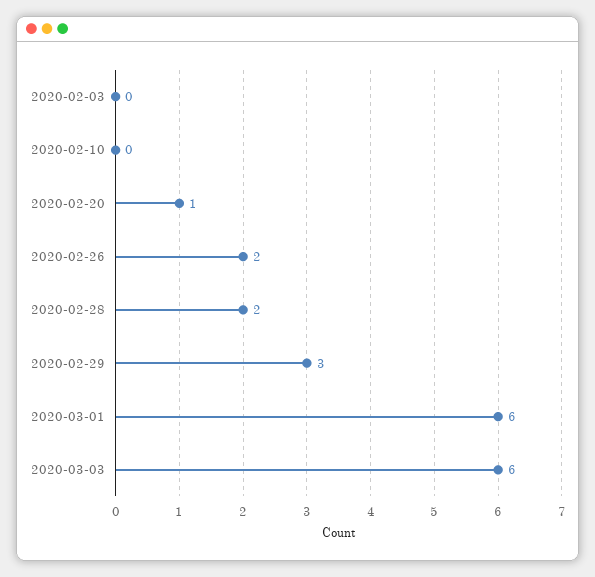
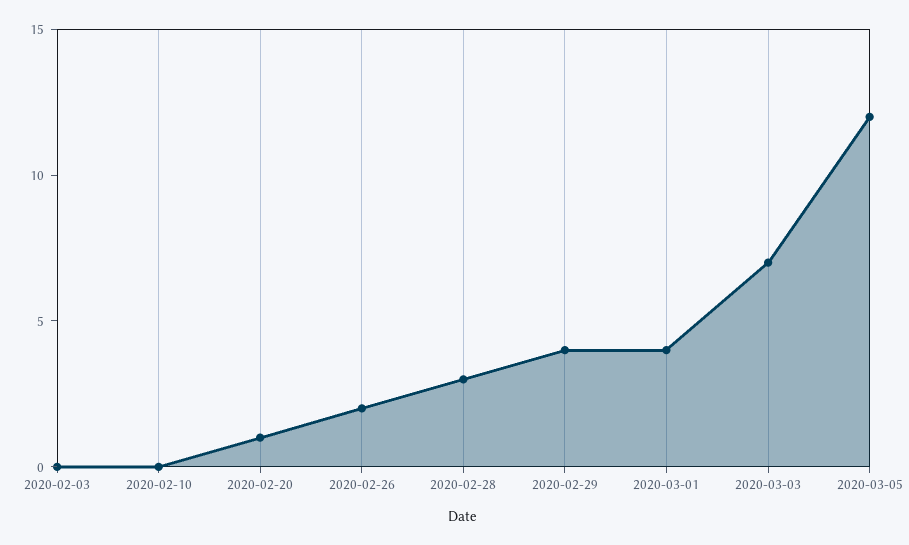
2020-02-28: 2 -> 3
2020-02-29: 3 -> 4
2020-03-01: 6 -> 4
2020-03-03: 6 -> 7
2020-03-05: none -> 12

